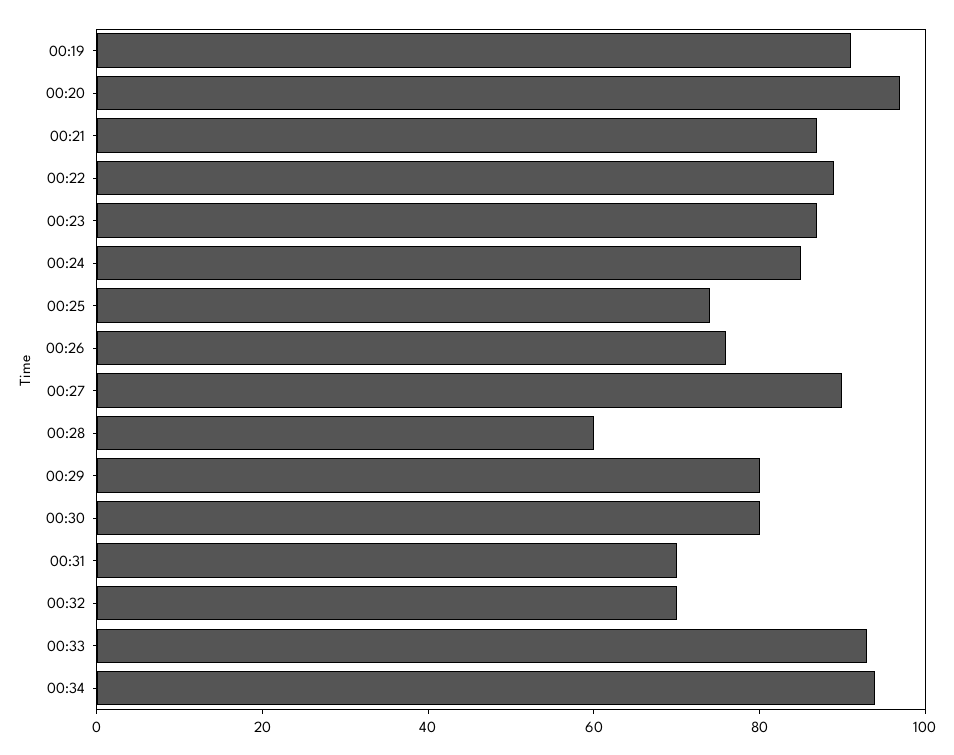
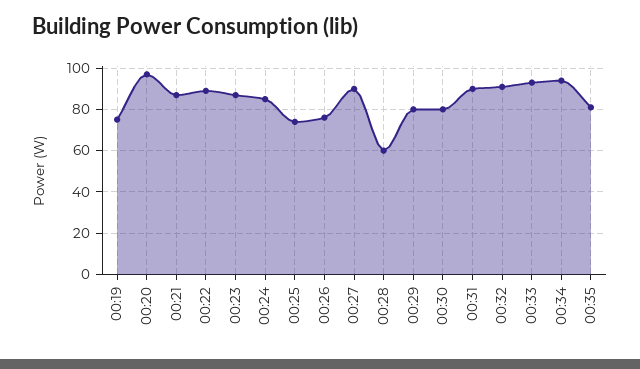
00:19: 90 -> 75
00:31: 70 -> 90
00:32: 70 -> 90
00:35: none -> 80

